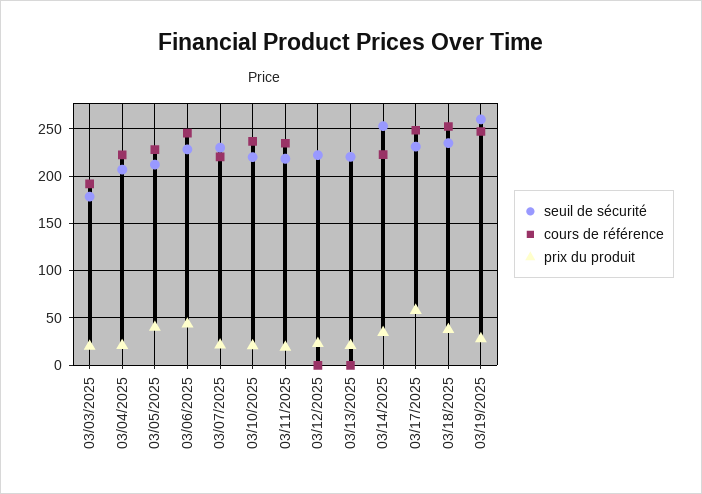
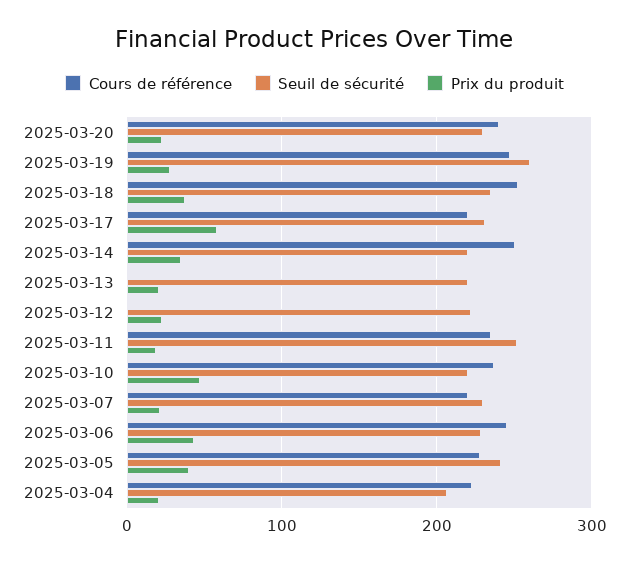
seuil de sécurité, 03/03/2025: 180 -> none
cours de référence, 03/03/2025: 190 -> none
prix du produit, 03/03/2025: 20 -> none
seuil de sécurité, 03/05/2025: 210 -> 240
prix du produit, 03/10/2025: 20 -> 50
seuil de sécurité, 03/11/2025: 220 -> 250
seuil de sécurité, 03/14/2025: 250 -> 220
cours de référence, 03/14/2025: 220 -> 250
cours de référence, 03/17/2025: 250 -> 220
cours de référence, 2025-03-20: none -> 240
seuil de sécurité, 2025-03-20: none -> 230
prix du produit, 2025-03-20: none -> 20

